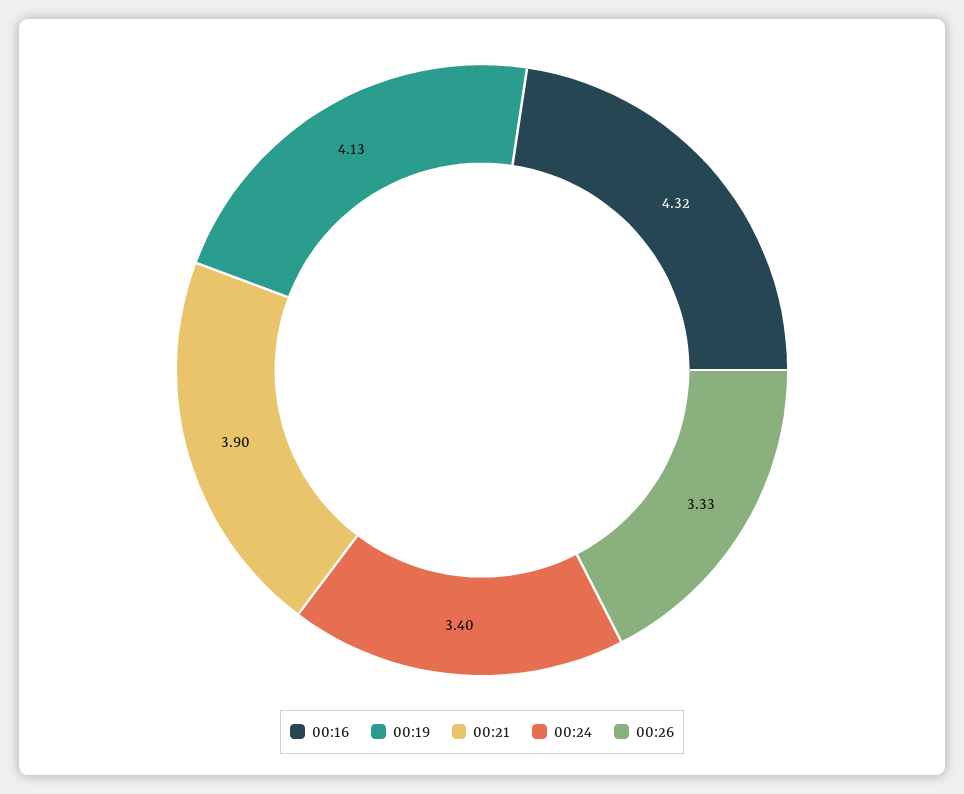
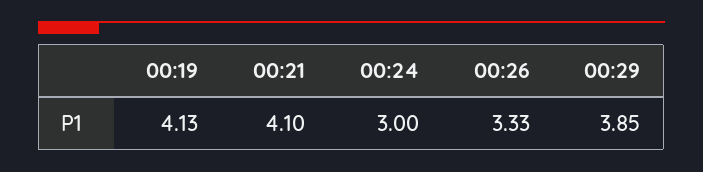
00:16: 4.32 -> none
00:21: 3.9 -> 4.1
00:24: 3.4 -> 3
00:29: none -> 3.85

